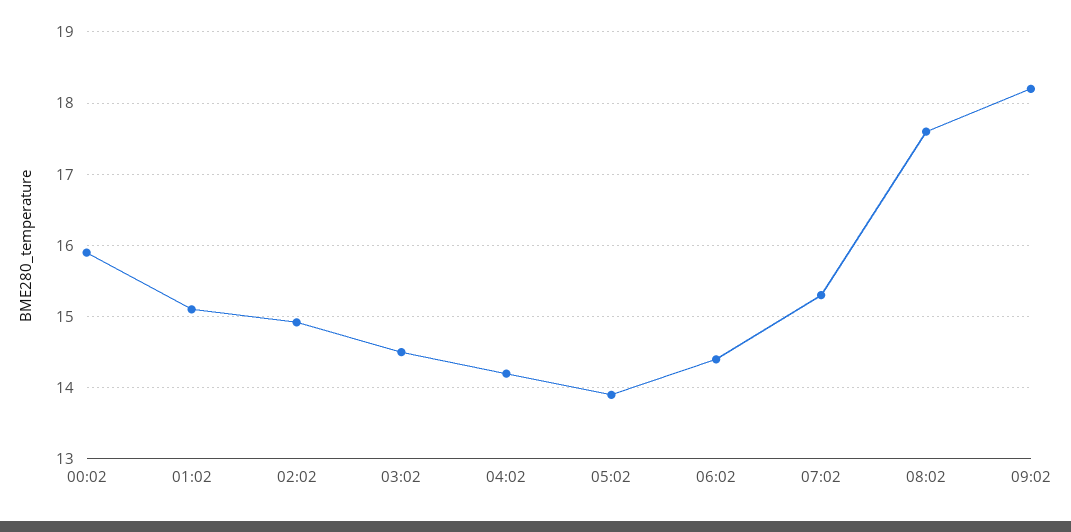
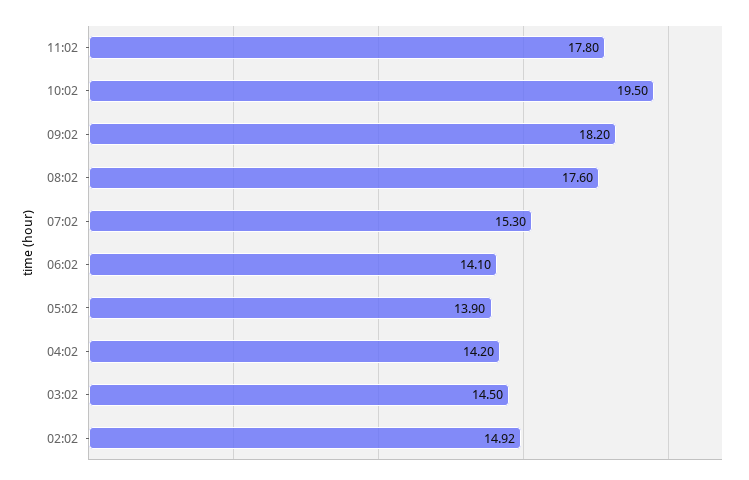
00:02: 15.9 -> none
01:02: 15.1 -> none
06:02: 14.4 -> 14.1
11:02: none -> 17.8
10:02: none -> 19.5

